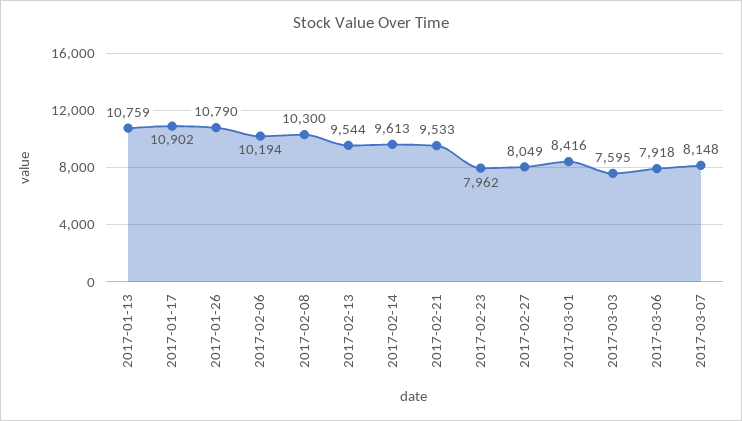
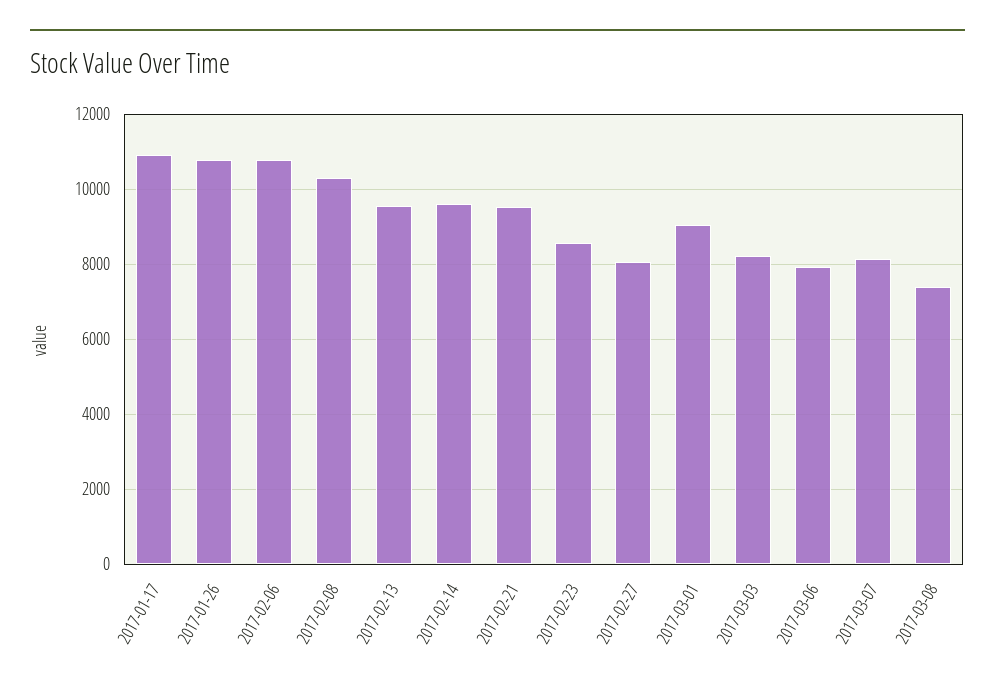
2017-01-13: 10759 -> none
2017-02-06: 10194 -> 10800
2017-02-23: 7962 -> 8600
2017-03-01: 8416 -> 9000
2017-03-03: 7595 -> 8200
2017-03-08: none -> 7400

